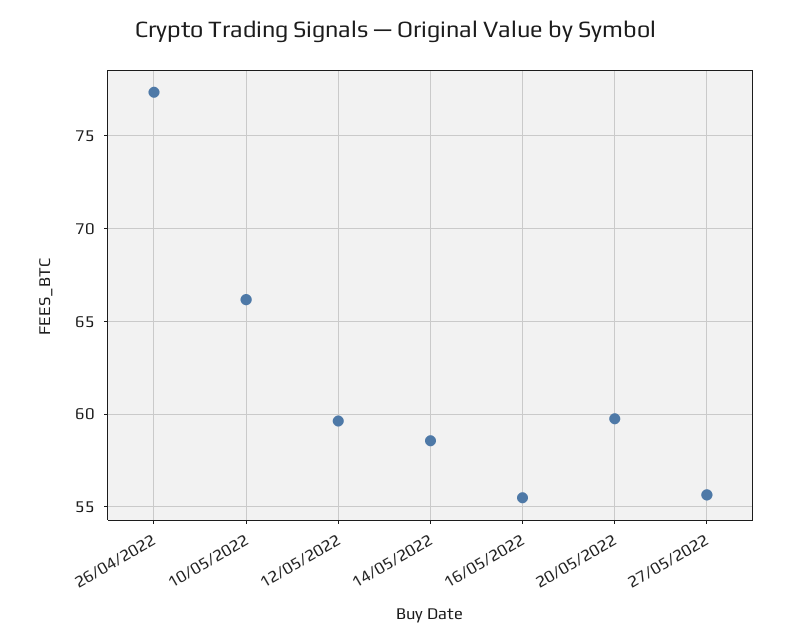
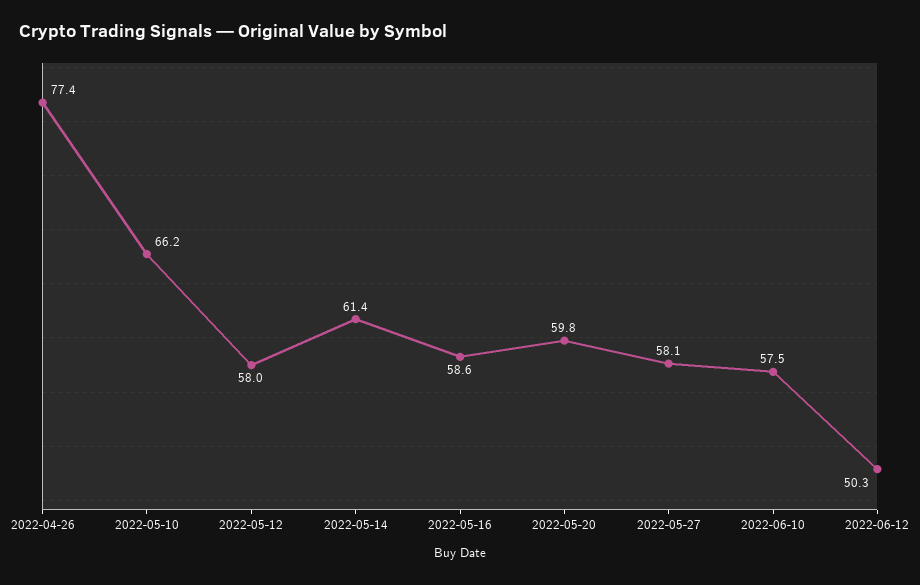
12/05/2022: 59.5 -> 58
14/05/2022: 58.5 -> 61.4
16/05/2022: 55.5 -> 58.6
27/05/2022: 55.5 -> 58.1
2022-06-10: none -> 57.5
2022-06-12: none -> 50.3

